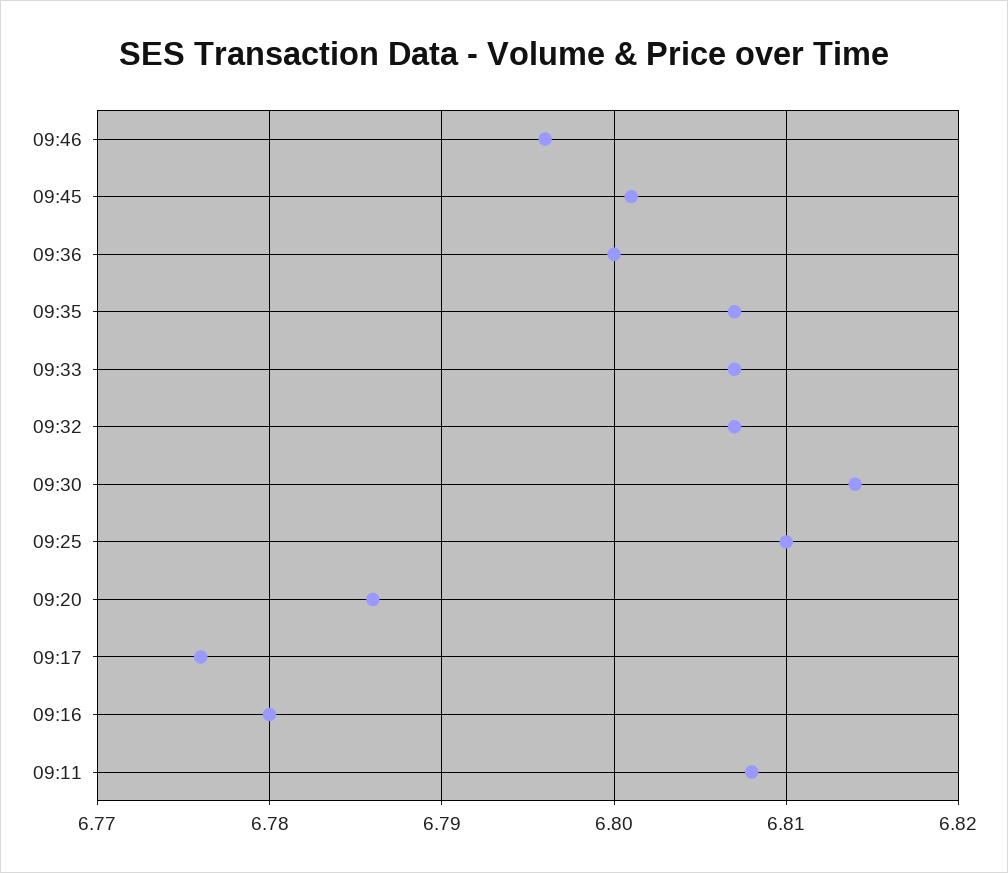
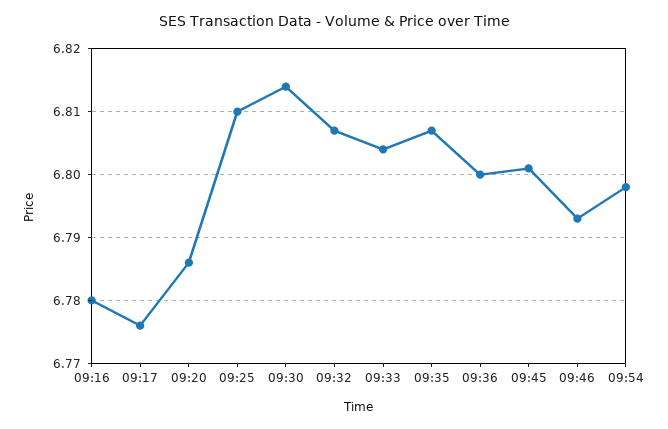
09:46: 6.796 -> 6.793
09:33: 6.807 -> 6.804
09:11: 6.808 -> none
09:54: none -> 6.798

